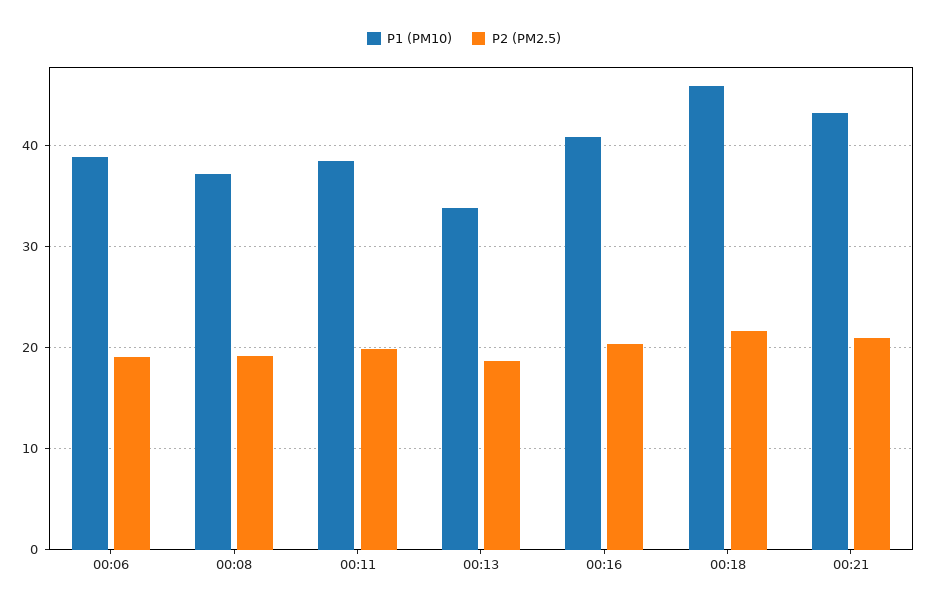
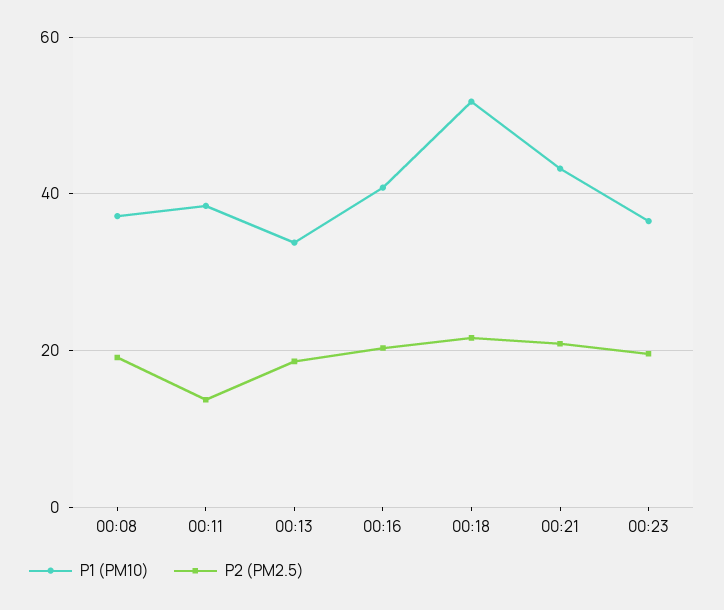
P1 (PM10), 00:06: 39 -> none
P2 (PM2.5), 00:06: 19 -> none
P2 (PM2.5), 00:11: 20 -> 14
P1 (PM10), 00:18: 46 -> 52
P1 (PM10), 00:23: none -> 36
P2 (PM2.5), 00:23: none -> 20

